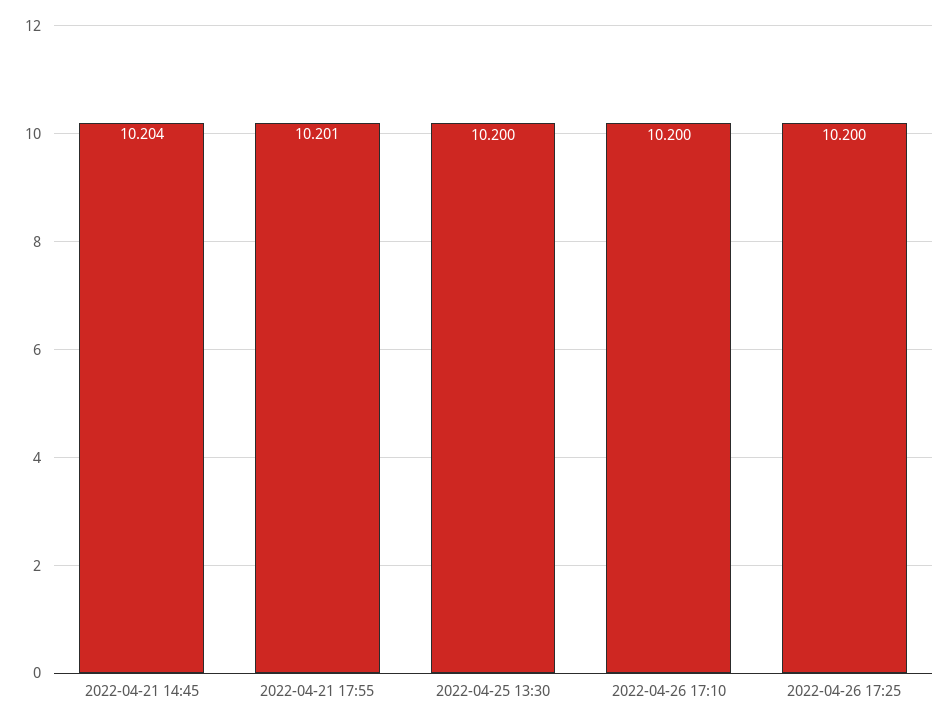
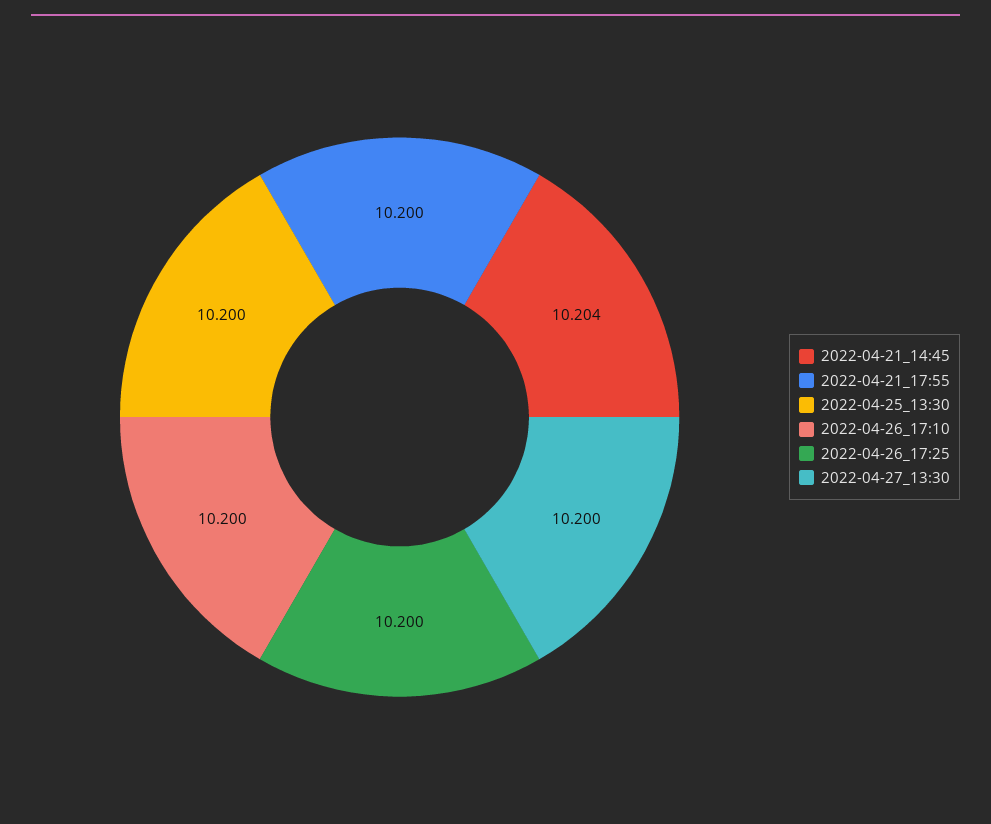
2022-04-21 17:55: 10.201 -> 10.2
2022-04-27_13:30: none -> 10.2

